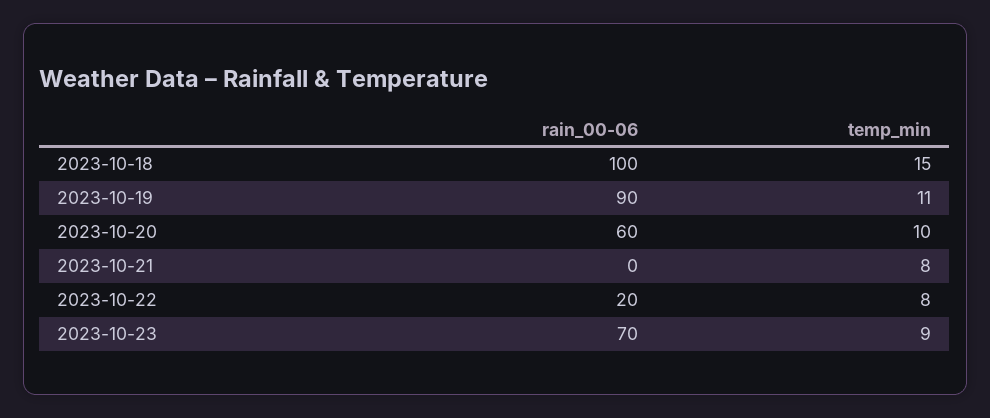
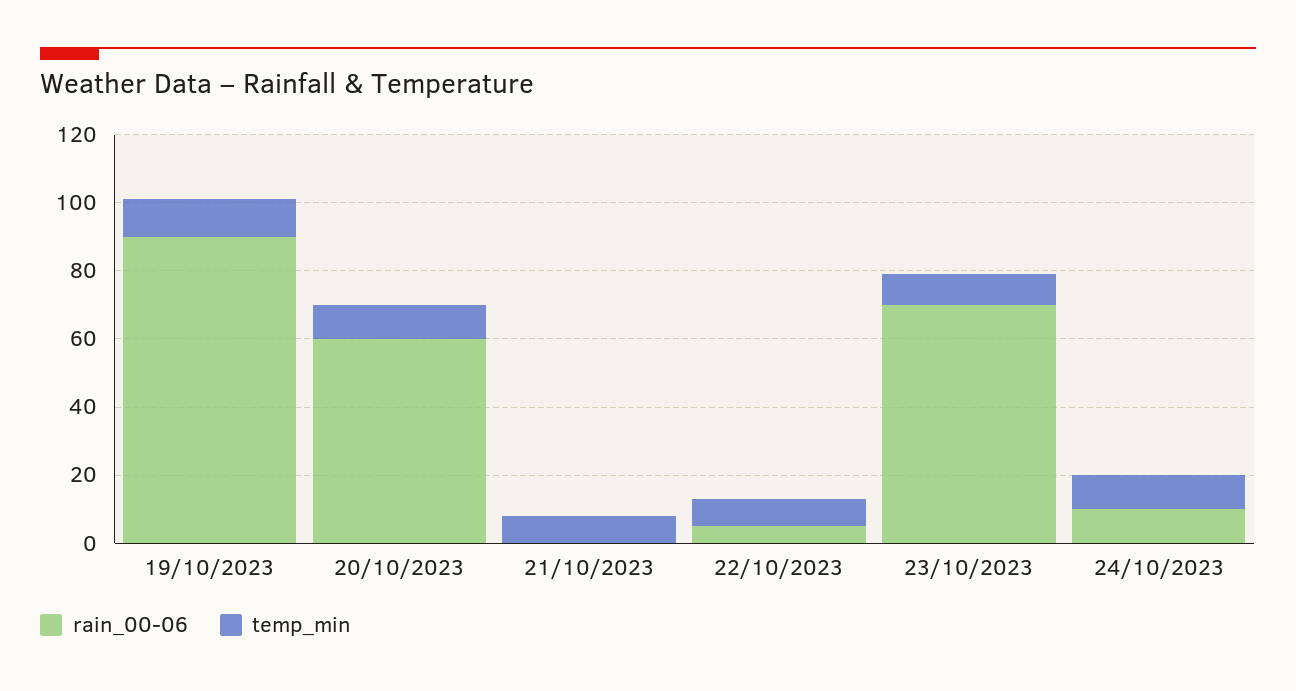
rain_00-06, 2023-10-18: 100 -> none
temp_min, 2023-10-18: 15 -> none
rain_00-06, 2023-10-22: 20 -> 5
rain_00-06, 24/10/2023: none -> 10
temp_min, 24/10/2023: none -> 10

